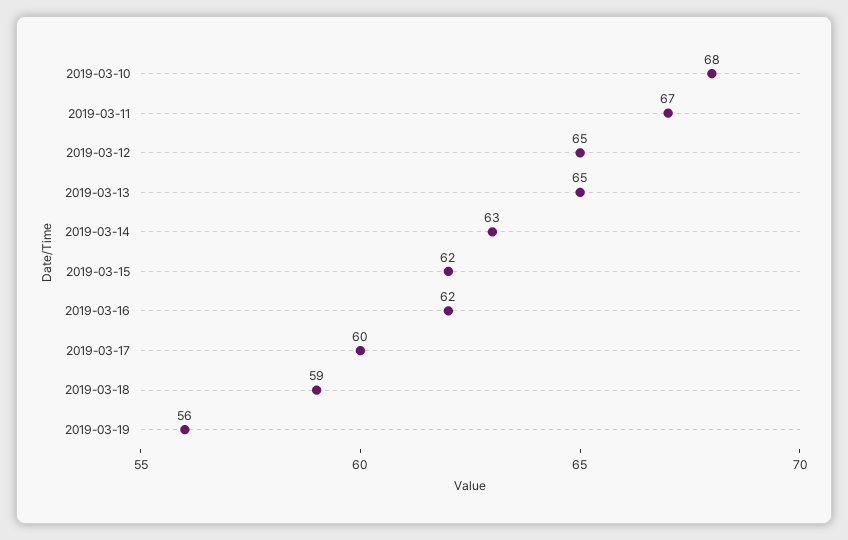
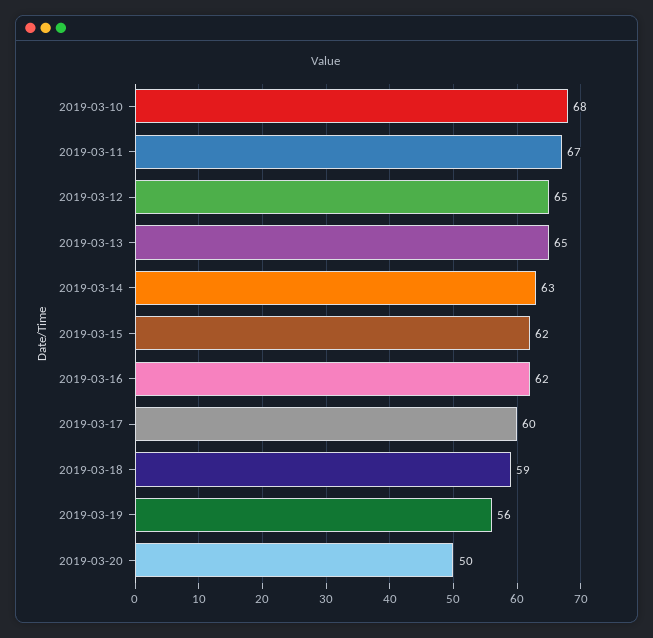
2019-03-20: none -> 50

